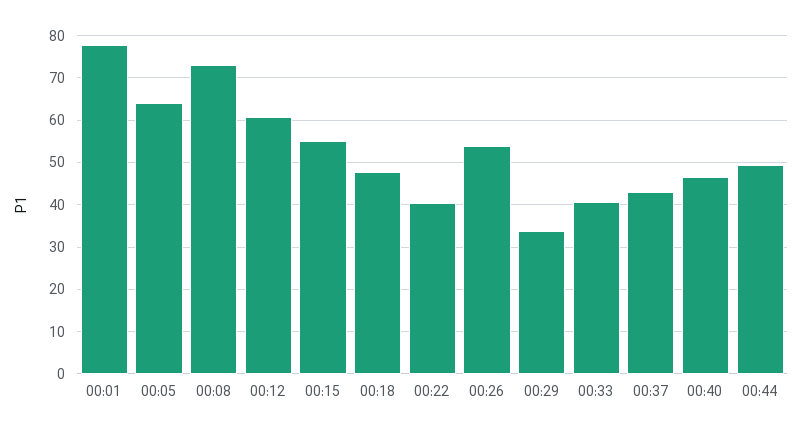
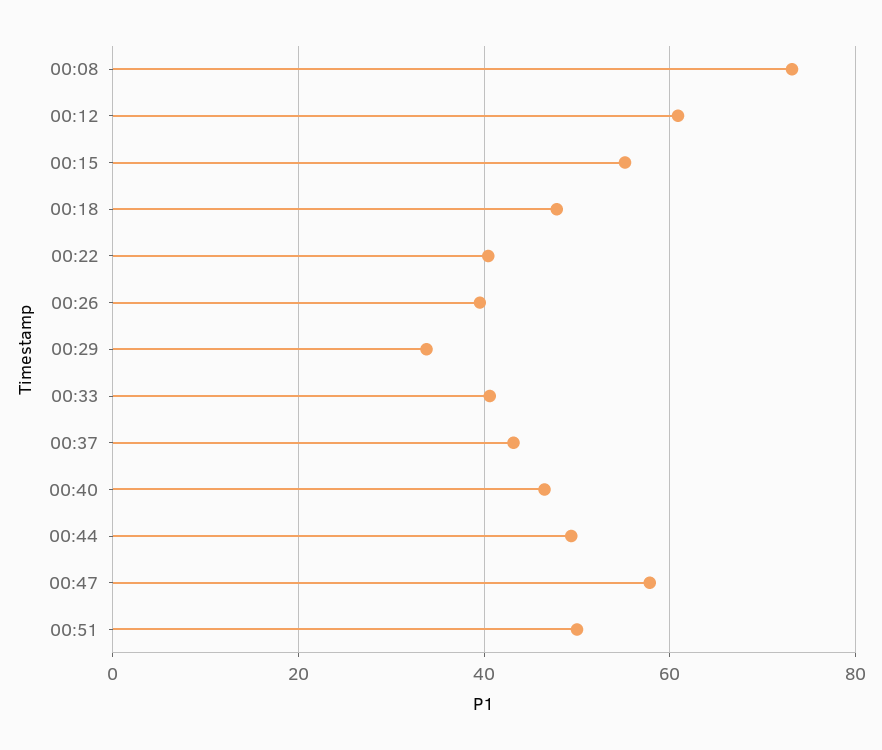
00:01: 78 -> none
00:05: 64 -> none
00:26: 54 -> 40
00:47: none -> 58
00:51: none -> 50

